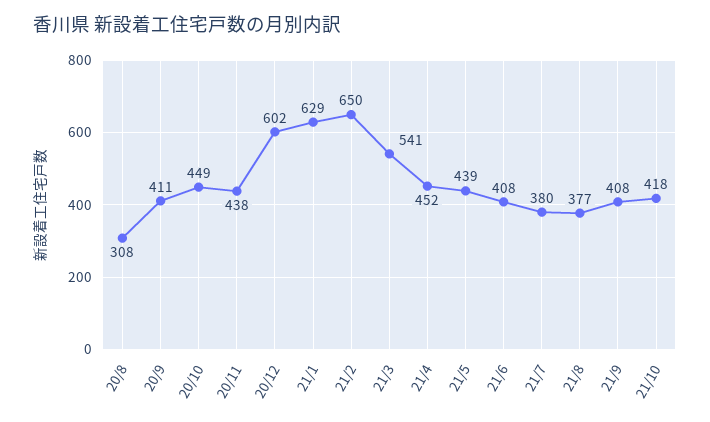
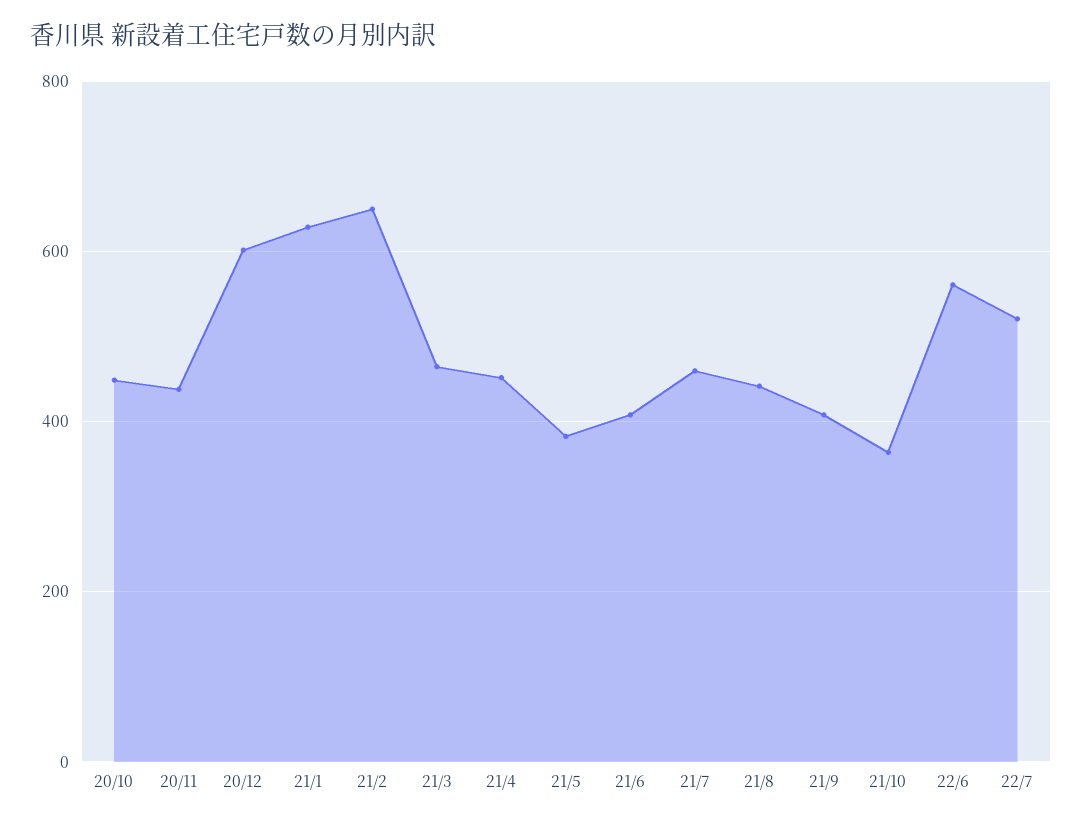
20/8: 308 -> none
20/9: 411 -> none
21/3: 541 -> 460
21/5: 439 -> 380
21/7: 380 -> 460
21/8: 377 -> 440
21/10: 418 -> 360
22/6: none -> 560
22/7: none -> 520

